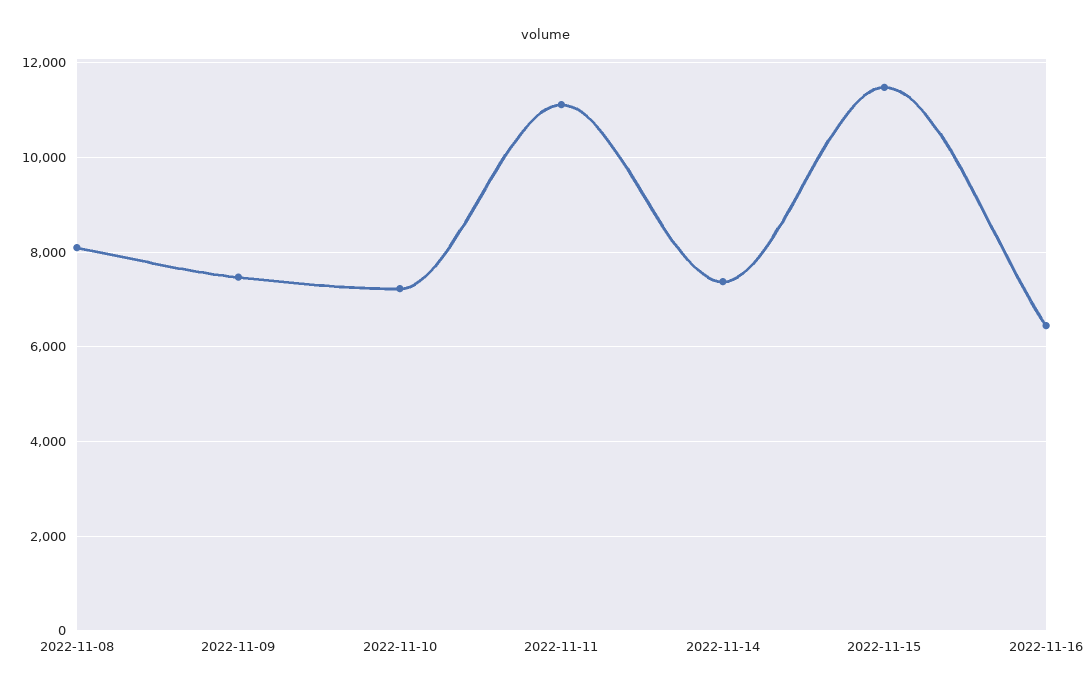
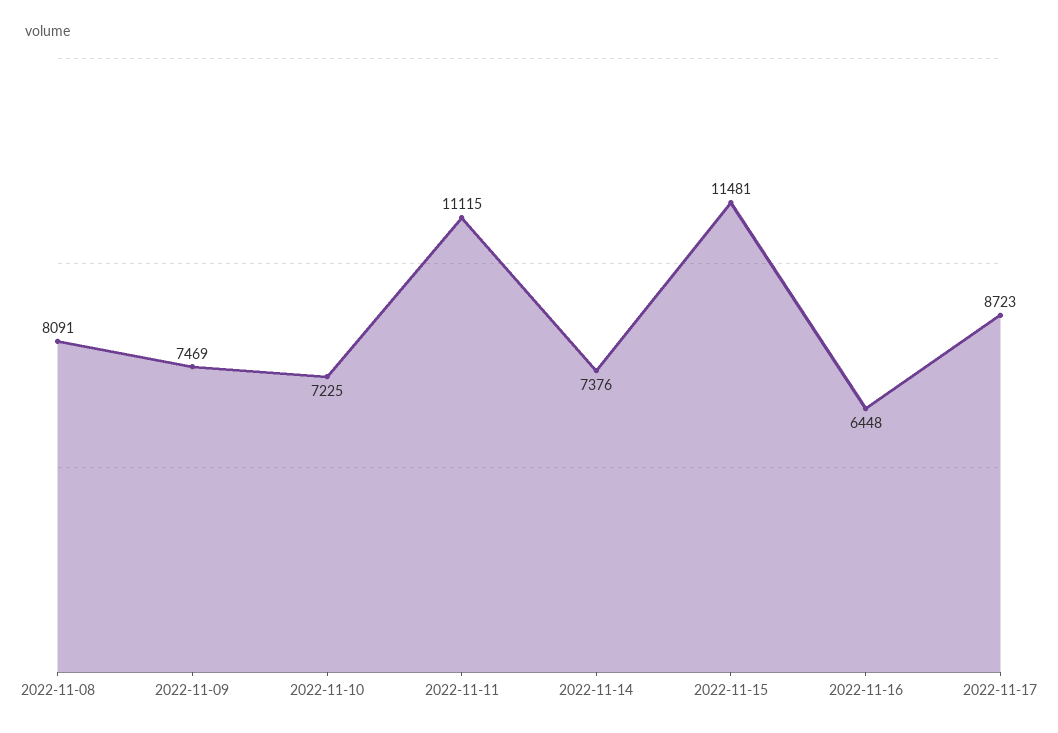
2022-11-17: none -> 8723

